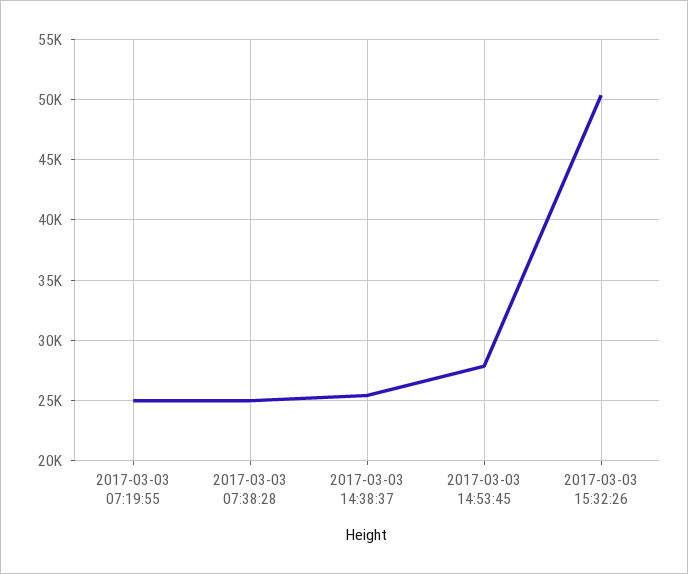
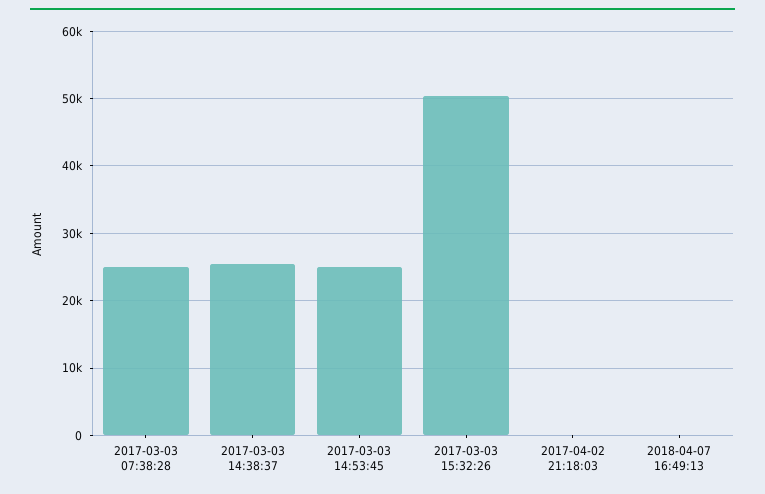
2017-03-03 07:19:55: 25000 -> none
2017-03-03 14:53:45: 28000 -> 25000
2017-04-02 21:18:03: none -> 0
2018-04-07 16:49:13: none -> 0

